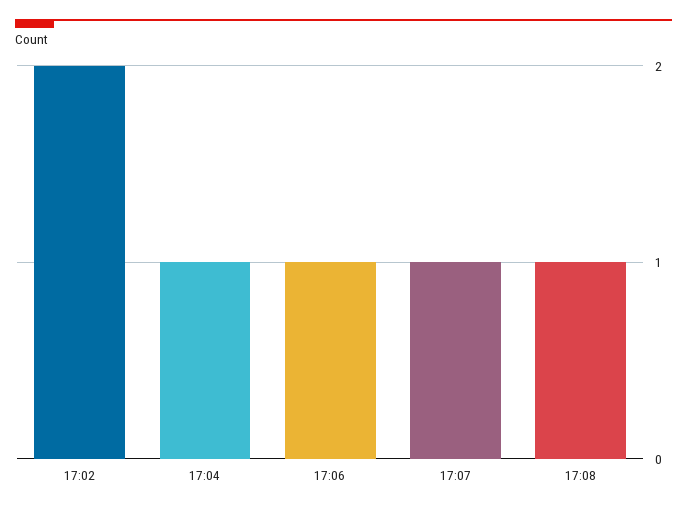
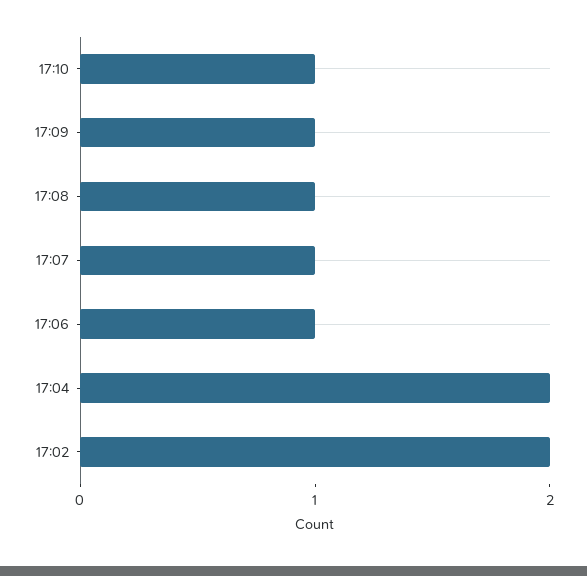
17:04: 1 -> 2
17:10: none -> 1
17:09: none -> 1

